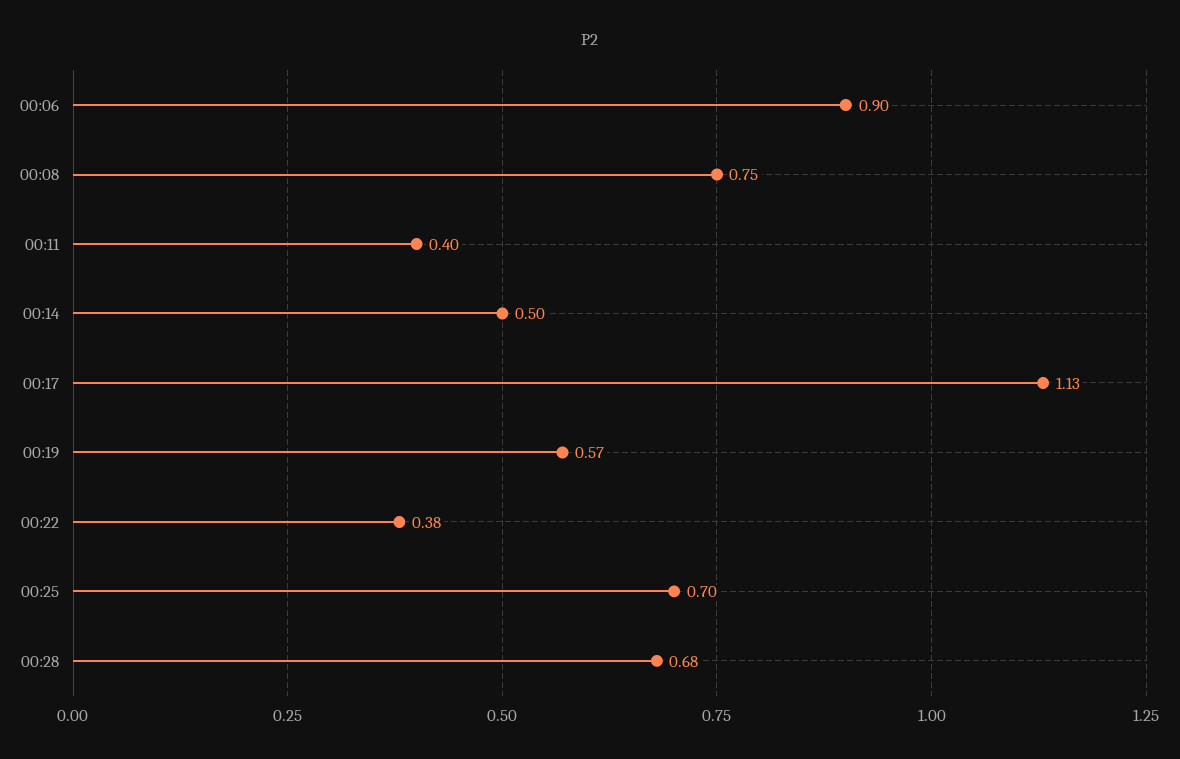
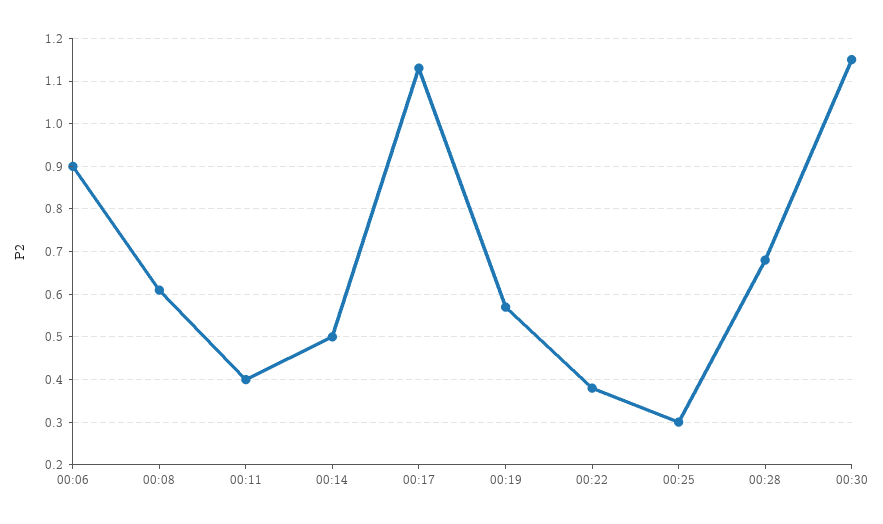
00:08: 0.75 -> 0.6
00:25: 0.7 -> 0.3
00:30: none -> 1.15

